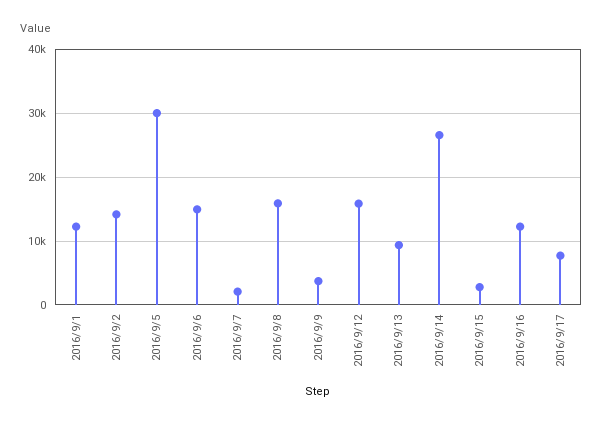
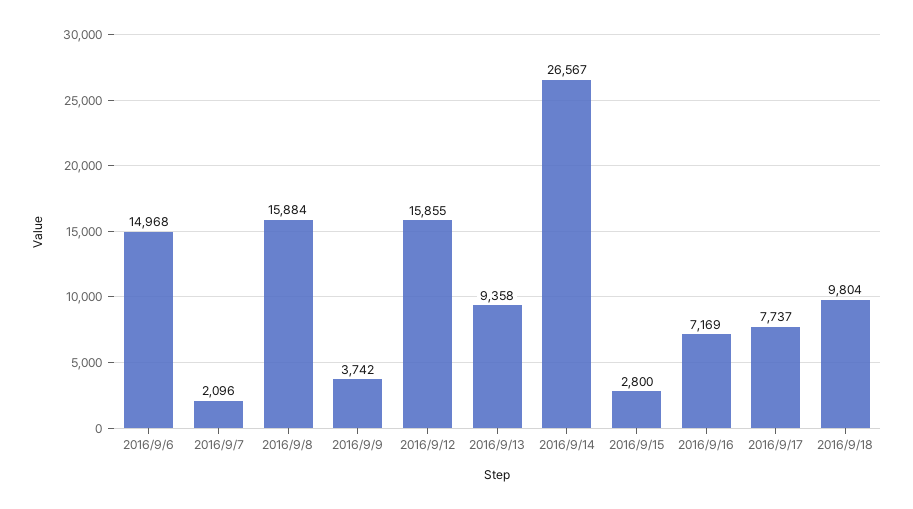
2016/9/1: 12000 -> none
2016/9/2: 14000 -> none
2016/9/5: 30000 -> none
2016/9/16: 12000 -> 7169
2016/9/18: none -> 9804

